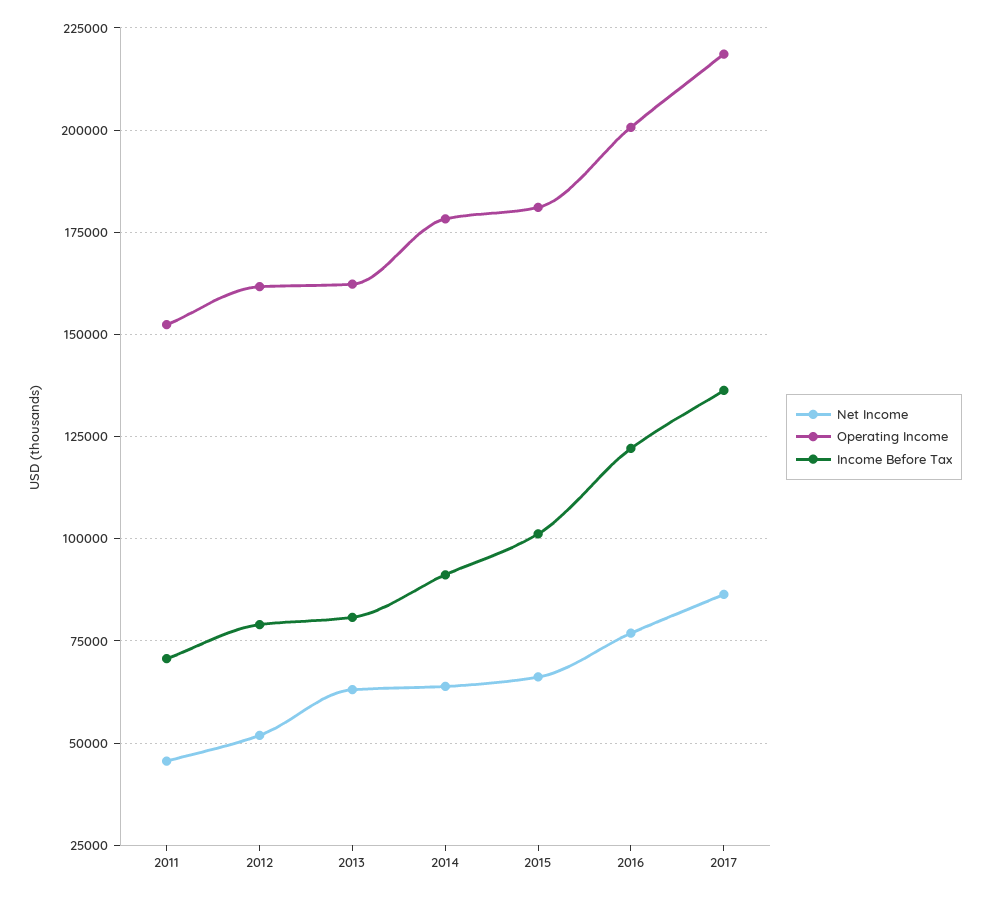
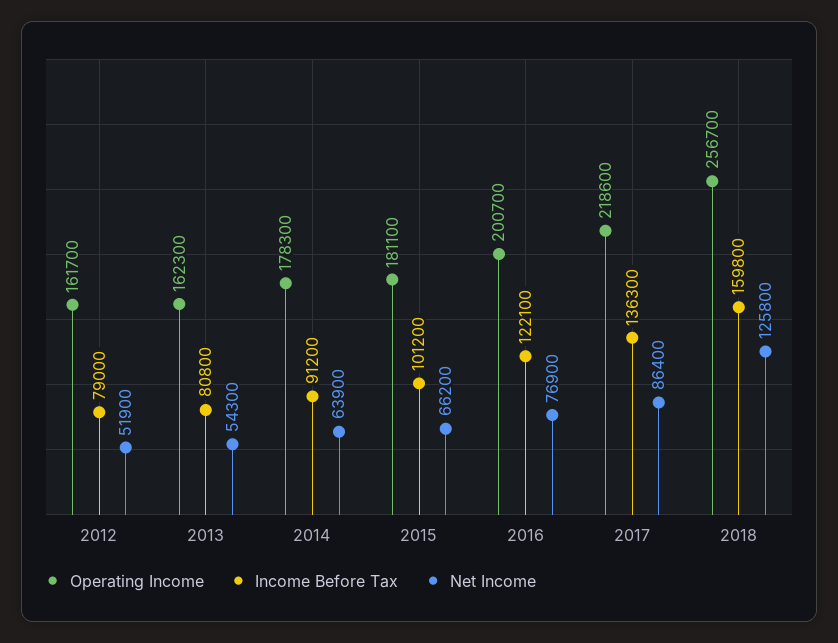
Net Income, 2011: 45000 -> none
Operating Income, 2011: 152500 -> none
Income Before Tax, 2011: 70000 -> none
Net Income, 2013: 62500 -> 54300
Operating Income, 2018: none -> 256700
Income Before Tax, 2018: none -> 159800
Net Income, 2018: none -> 125800

